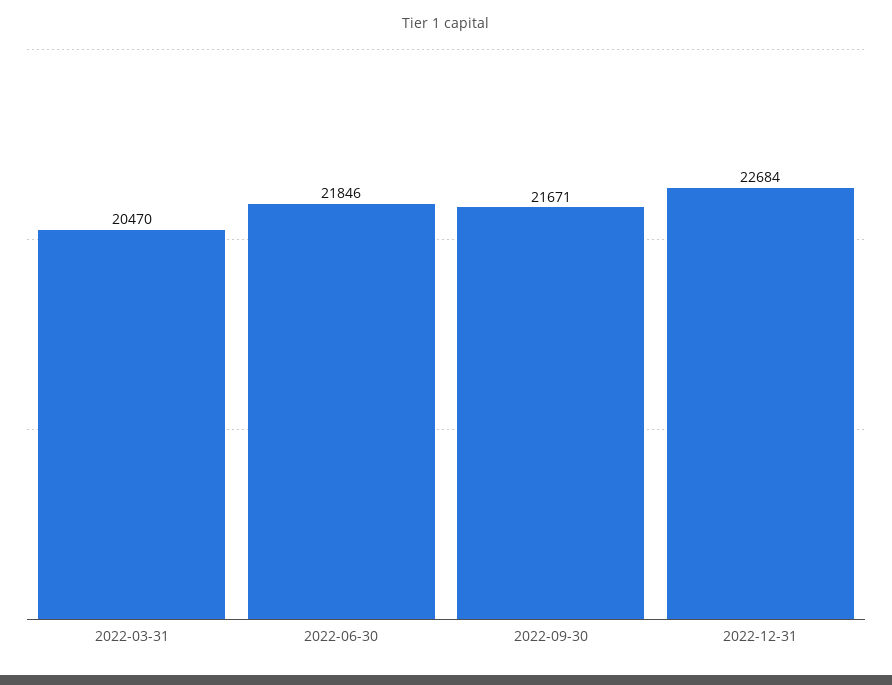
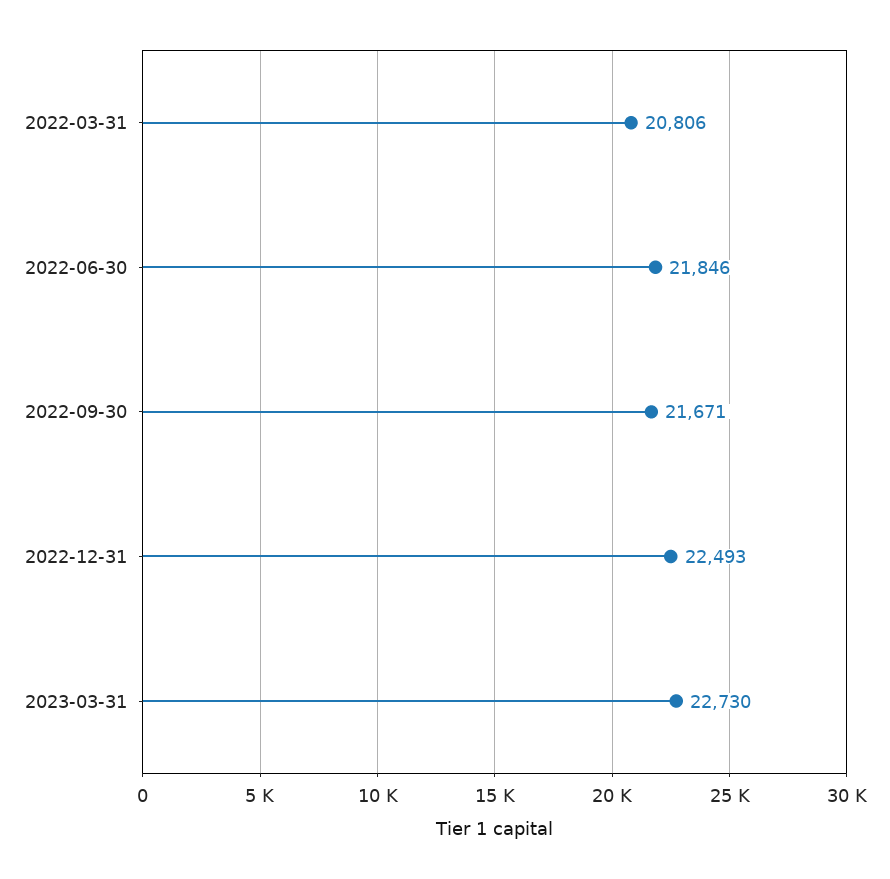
2022-03-31: 20470 -> 20806
2022-12-31: 22684 -> 22493
2023-03-31: none -> 22730

